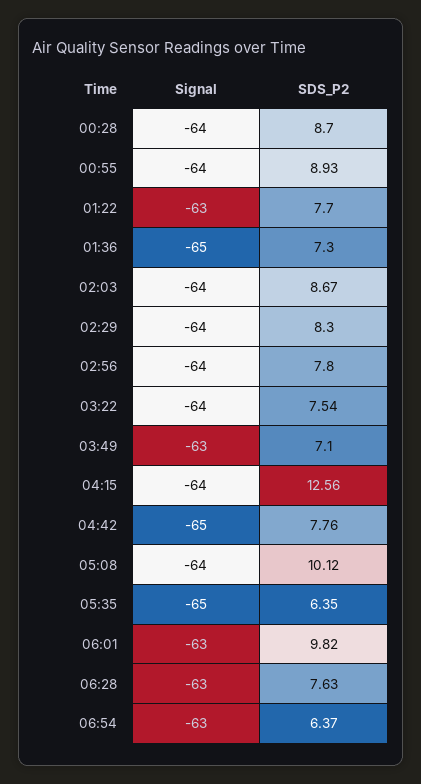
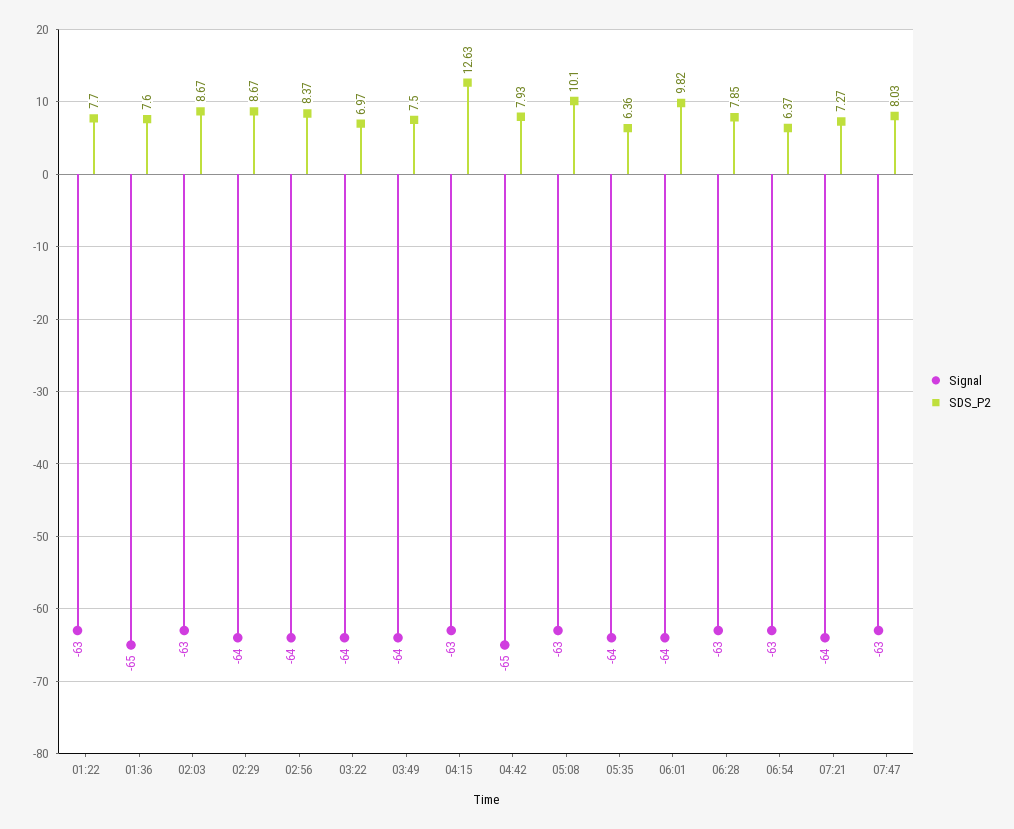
Signal, 00:28: -64 -> none
SDS_P2, 00:28: 8.7 -> none
Signal, 00:55: -64 -> none
SDS_P2, 00:55: 8.93 -> none
SDS_P2, 01:36: 7.3 -> 7.6
Signal, 02:03: -64 -> -63
SDS_P2, 02:29: 8.3 -> 8.67
SDS_P2, 02:56: 7.8 -> 8.37
SDS_P2, 03:22: 7.54 -> 6.97
Signal, 03:49: -63 -> -64
SDS_P2, 03:49: 7.1 -> 7.5
Signal, 04:15: -64 -> -63
SDS_P2, 04:15: 12.56 -> 12.63
SDS_P2, 04:42: 7.76 -> 7.93
Signal, 05:08: -64 -> -63
SDS_P2, 05:08: 10.12 -> 10.1
Signal, 05:35: -65 -> -64
SDS_P2, 05:35: 6.35 -> 6.36
Signal, 06:01: -63 -> -64
SDS_P2, 06:28: 7.63 -> 7.85
Signal, 07:21: none -> -64
SDS_P2, 07:21: none -> 7.27
Signal, 07:47: none -> -63
SDS_P2, 07:47: none -> 8.03

